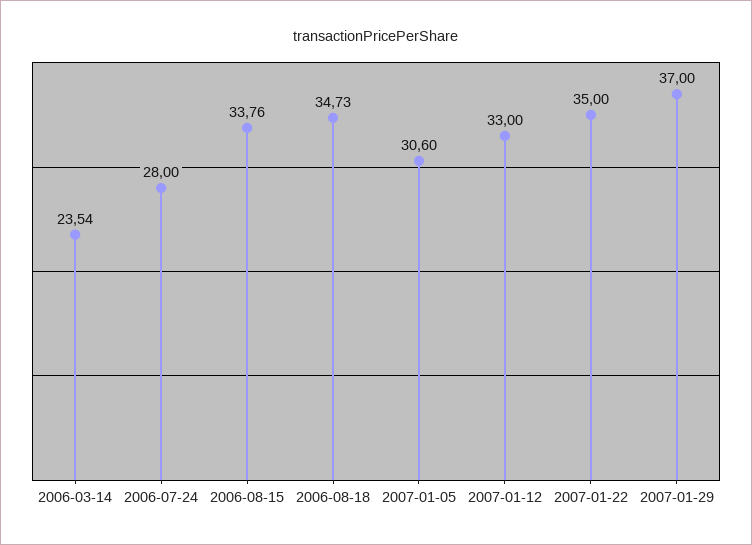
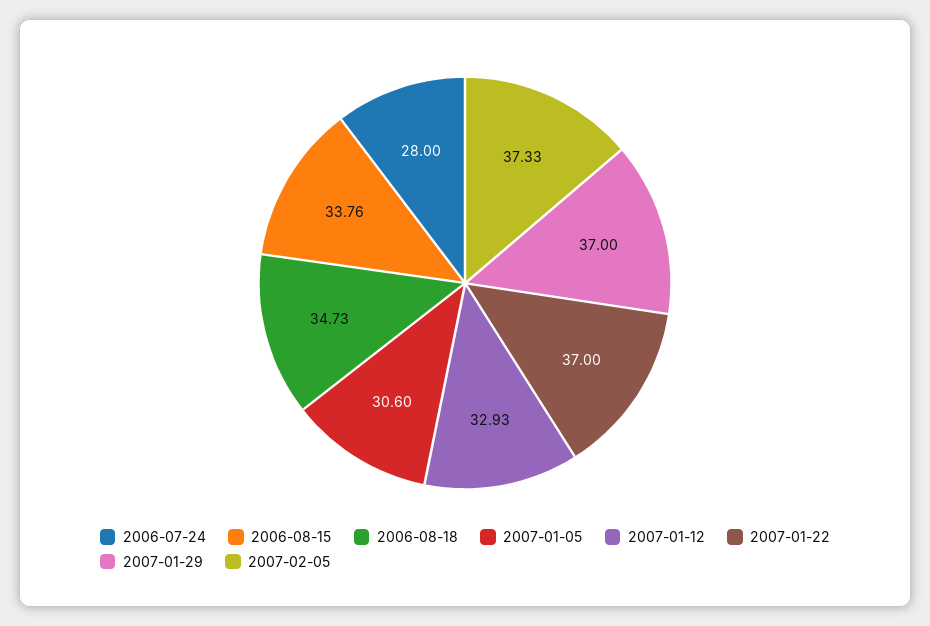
2006-03-14: 23.54 -> none
2007-01-12: 33 -> 32.93
2007-01-22: 35 -> 37
2007-02-05: none -> 37.33

